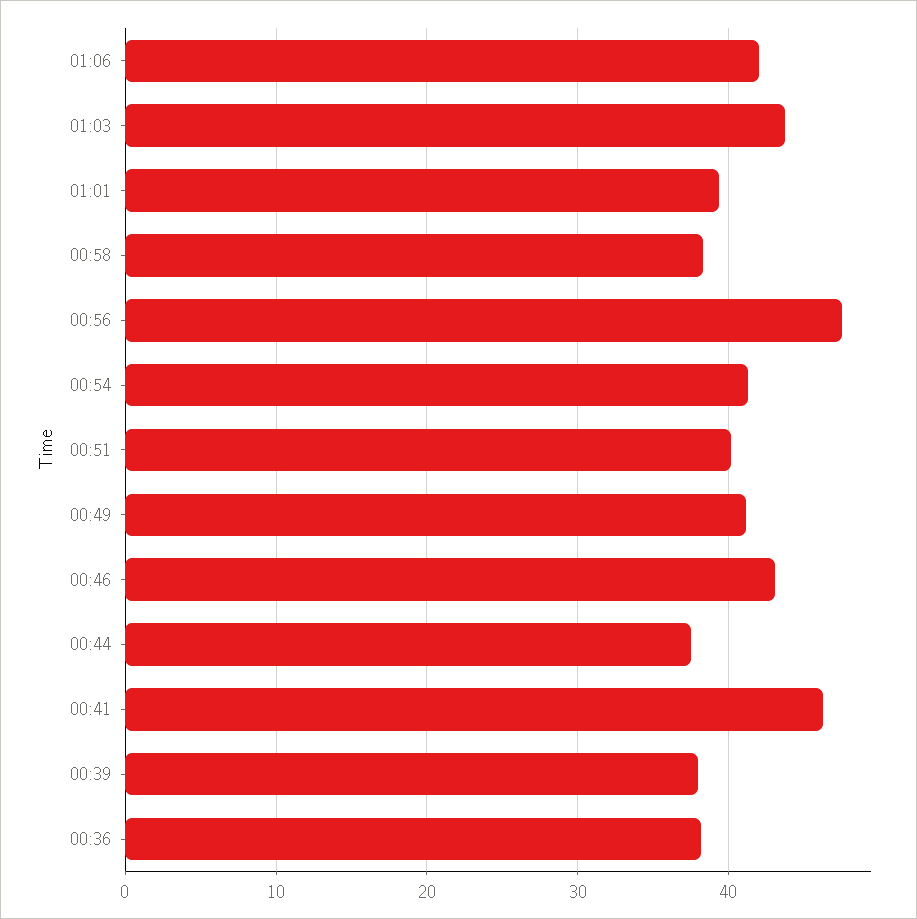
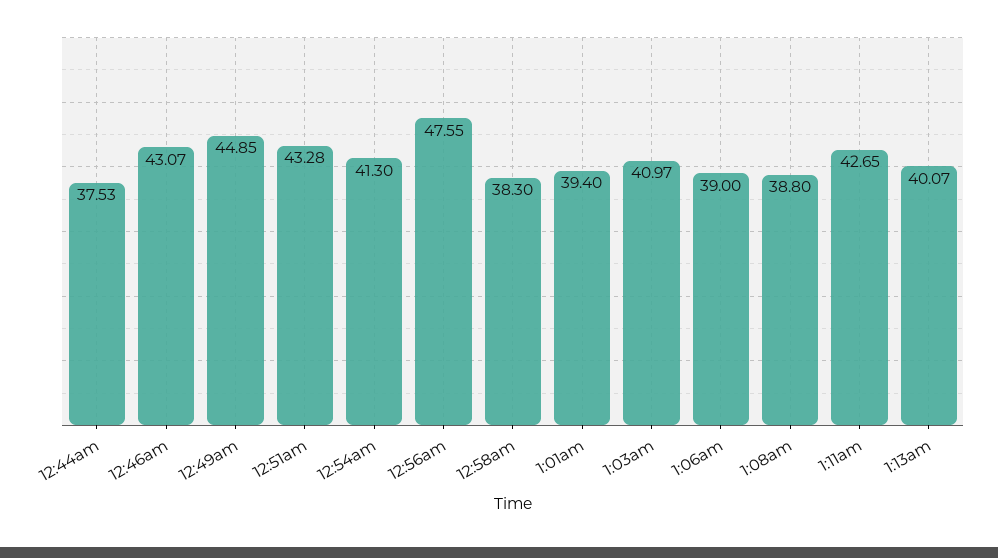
01:06: 42 -> 39
01:03: 44 -> 40.97
00:51: 40 -> 43.28
00:49: 41 -> 44.85
00:41: 46 -> none
00:39: 38 -> none
00:36: 38 -> none
1:08am: none -> 38.8
1:11am: none -> 42.65
1:13am: none -> 40.07

